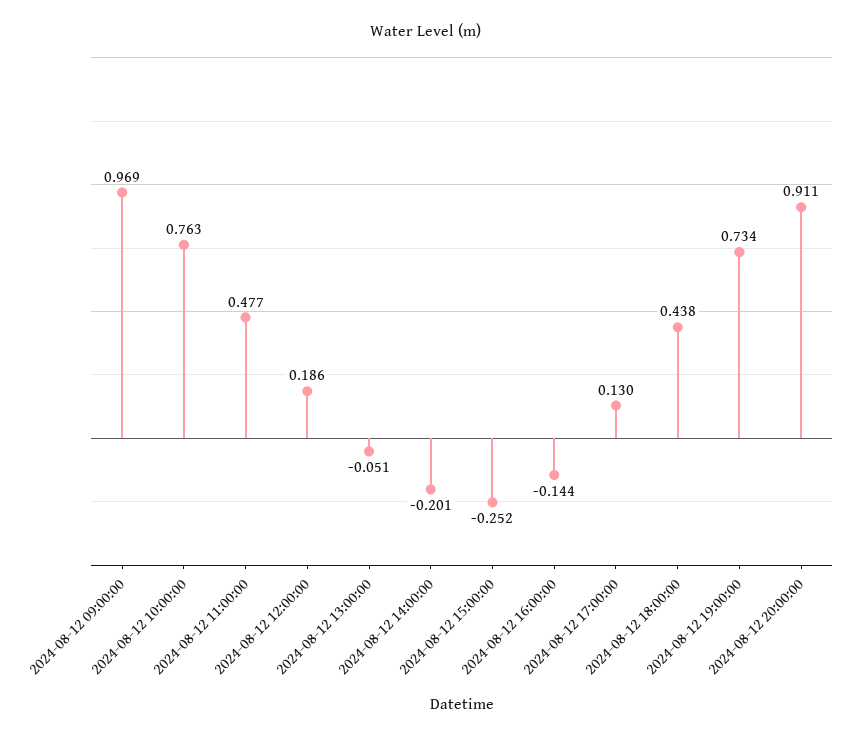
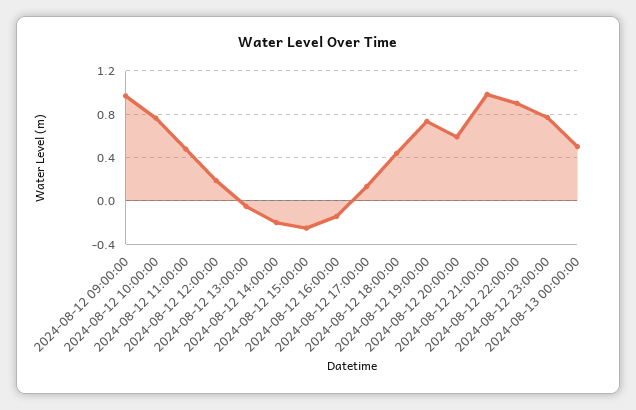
2024-08-12 20:00:00: 0.911 -> 0.6
2024-08-12 21:00:00: none -> 1
2024-08-12 22:00:00: none -> 0.9
2024-08-12 23:00:00: none -> 0.8
2024-08-13 00:00:00: none -> 0.5

